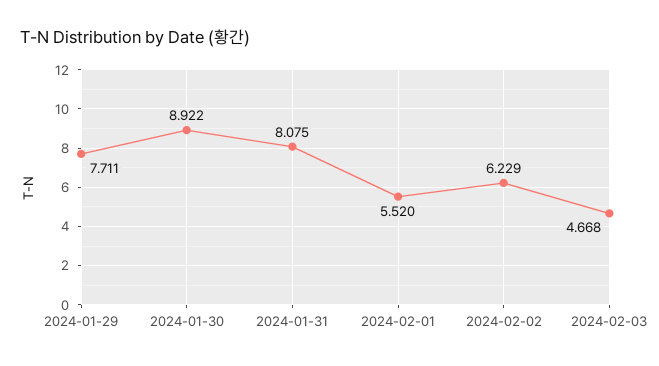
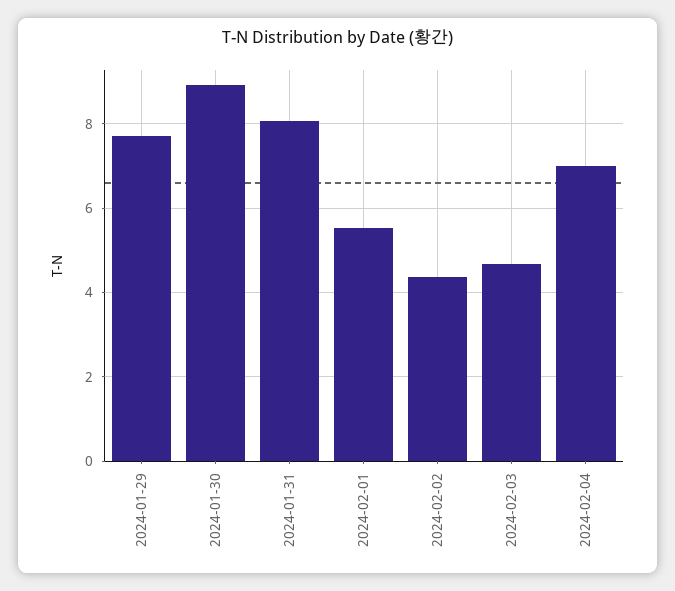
2024-02-02: 6.229 -> 4.4
2024-02-04: none -> 7

